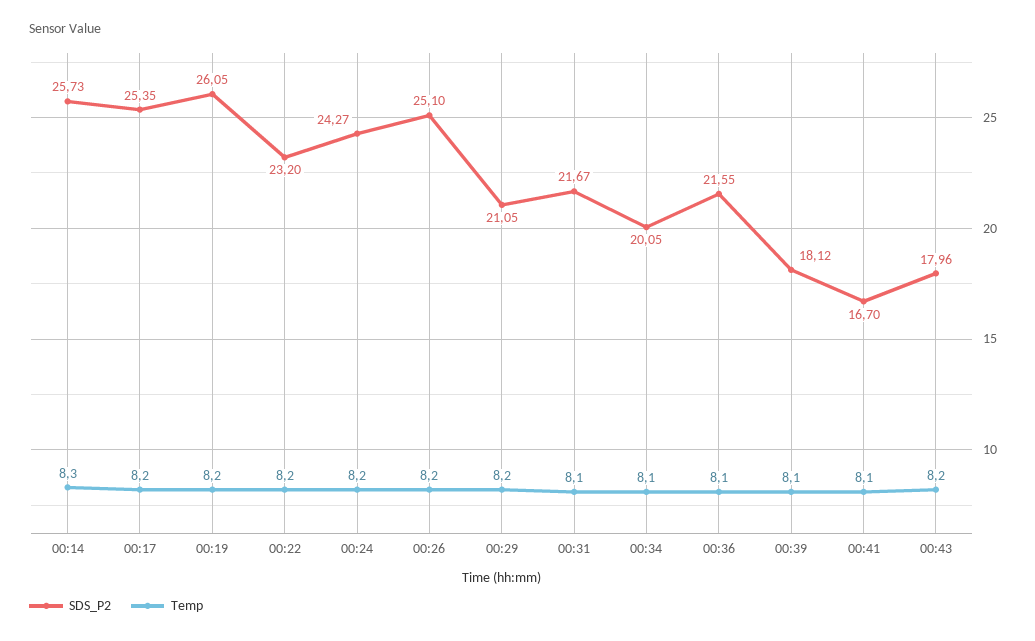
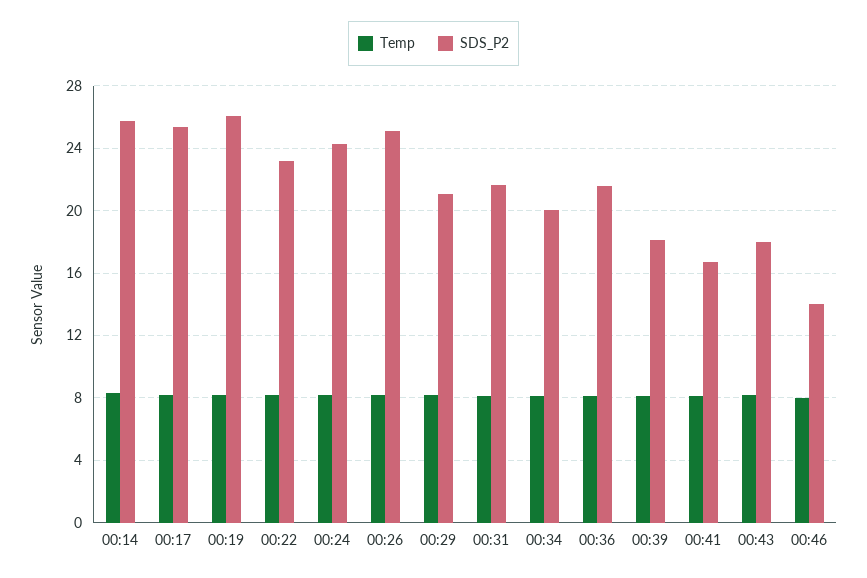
Temp, 00:46: none -> 8
SDS_P2, 00:46: none -> 14

